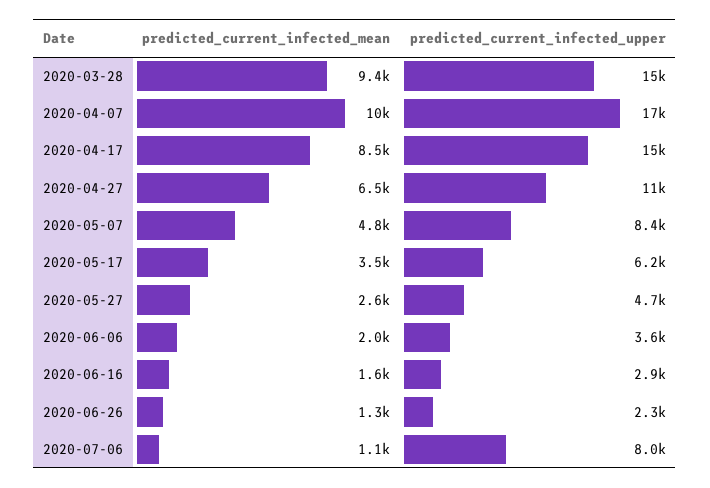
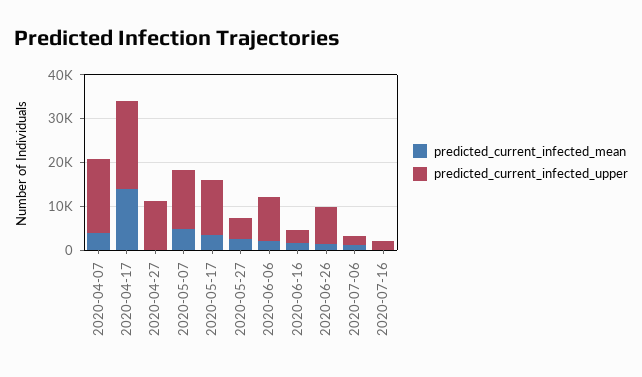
predicted_current_infected_mean, 2020-03-28: 9400 -> none
predicted_current_infected_upper, 2020-03-28: 15000 -> none
predicted_current_infected_mean, 2020-04-07: 10000 -> 4000
predicted_current_infected_mean, 2020-04-17: 8500 -> 14000
predicted_current_infected_upper, 2020-04-17: 15000 -> 20000
predicted_current_infected_mean, 2020-04-27: 6500 -> 0
predicted_current_infected_upper, 2020-05-07: 8400 -> 14000
predicted_current_infected_upper, 2020-05-17: 6200 -> 12000
predicted_current_infected_upper, 2020-06-06: 3600 -> 10000
predicted_current_infected_upper, 2020-06-26: 2300 -> 8000
predicted_current_infected_upper, 2020-07-06: 8000 -> 2000
predicted_current_infected_mean, 2020-07-16: none -> 0
predicted_current_infected_upper, 2020-07-16: none -> 2000

